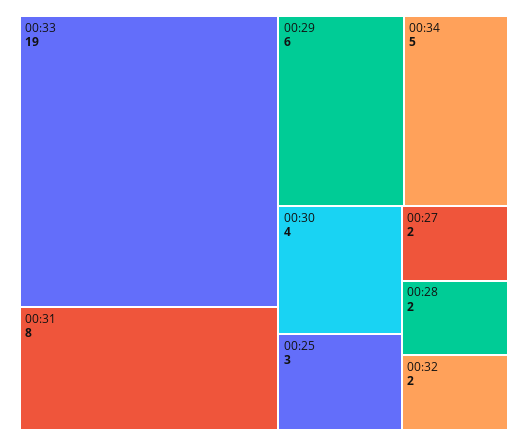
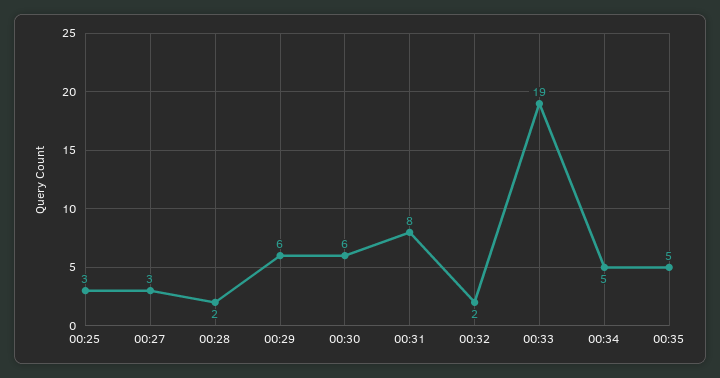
00:30: 4 -> 6
00:27: 2 -> 3
00:35: none -> 5

